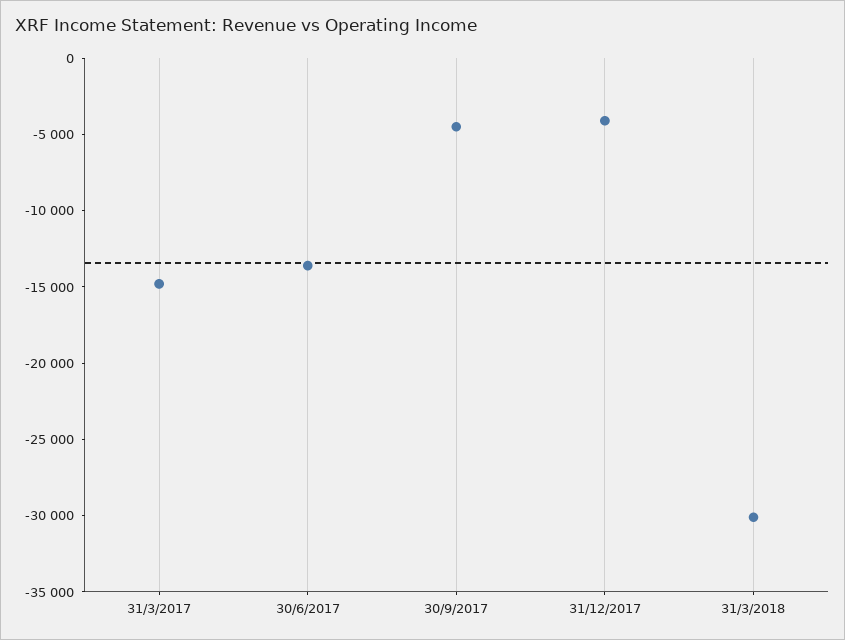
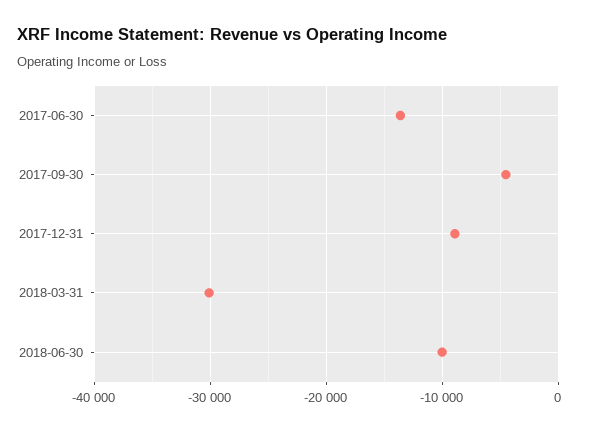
31/3/2017: -15000 -> none
31/12/2017: -4000 -> -9000
2018-06-30: none -> -10000

